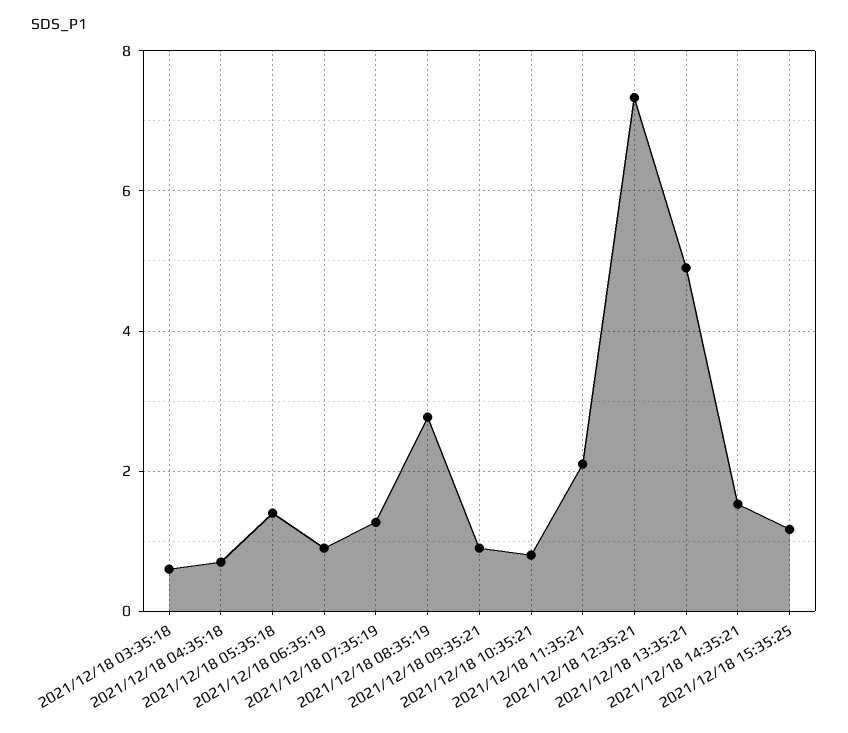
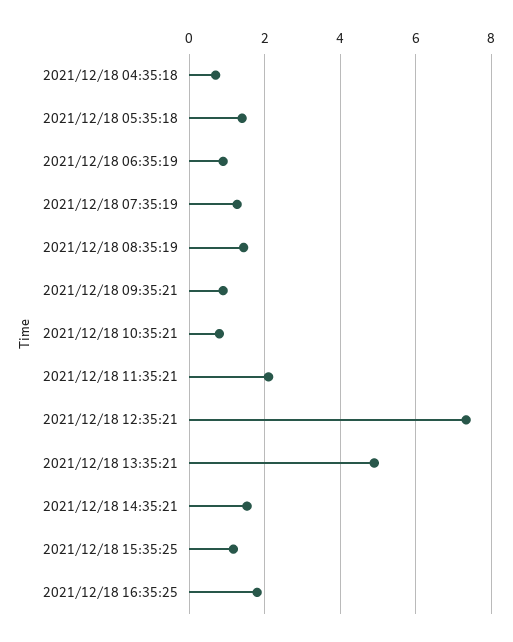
2021/12/18 03:35:18: 0.6 -> none
2021/12/18 08:35:19: 2.8 -> 1.4
2021/12/18 16:35:25: none -> 1.8

